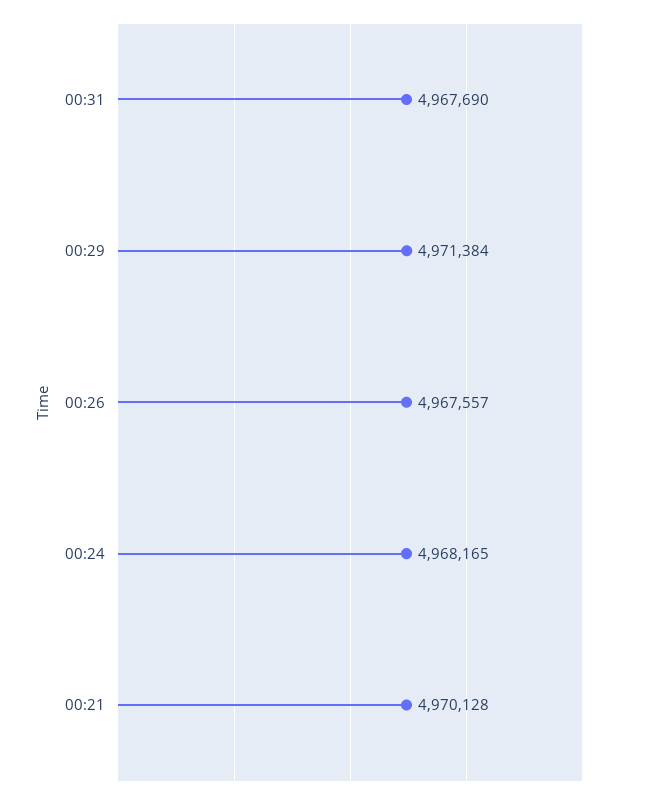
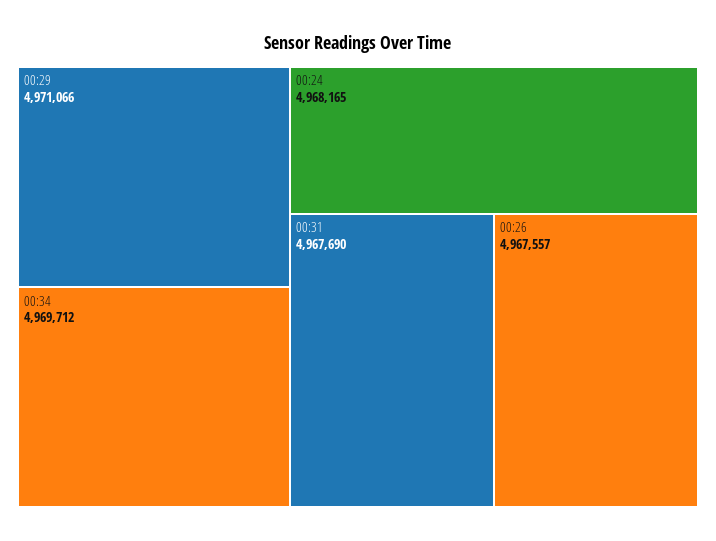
00:29: 4971384 -> 4971066
00:21: 4970128 -> none
00:34: none -> 4969712

